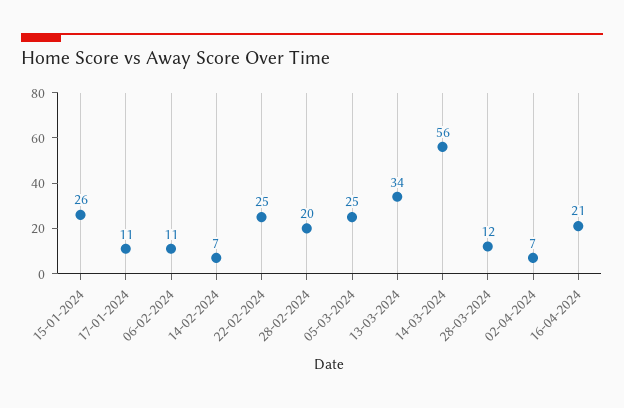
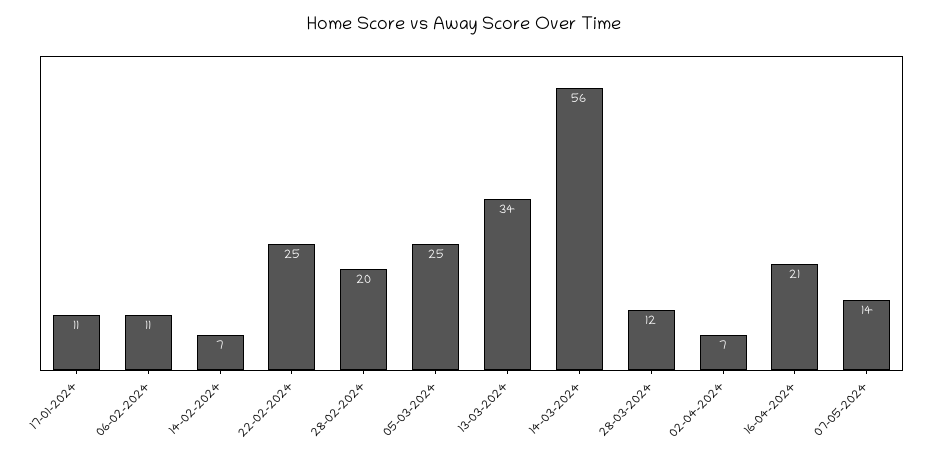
15-01-2024: 26 -> none
07-05-2024: none -> 14

